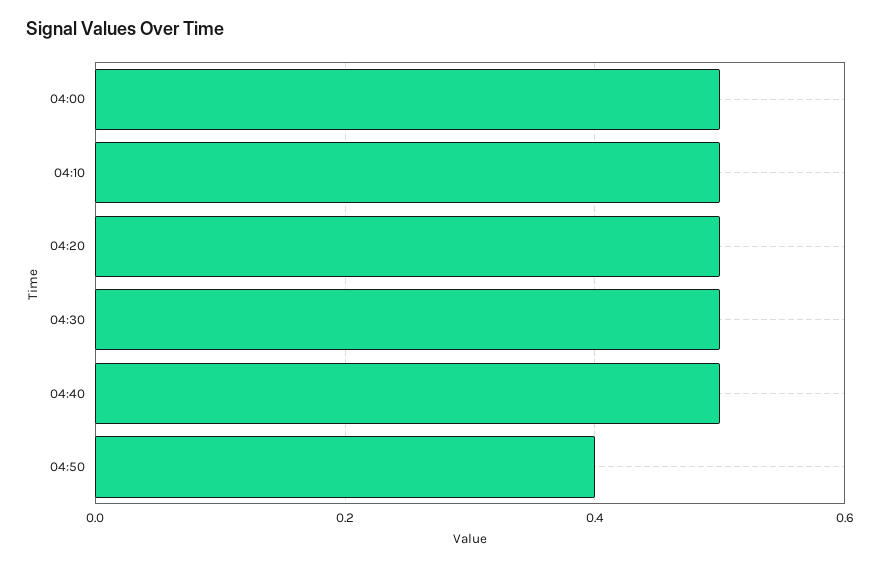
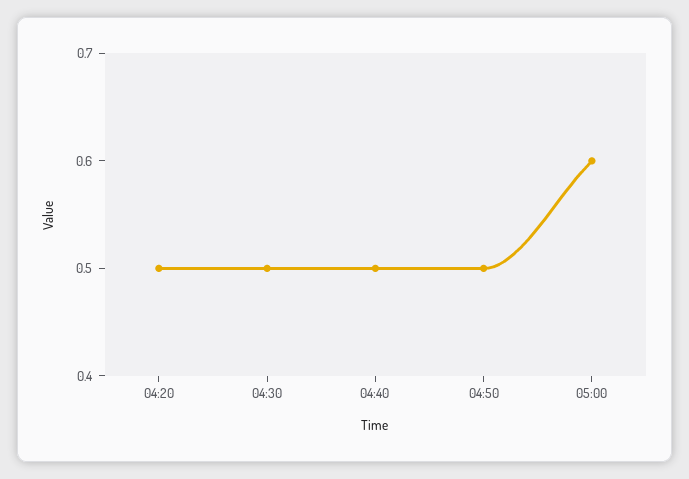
04:00: 0.5 -> none
04:10: 0.5 -> none
04:50: 0.4 -> 0.5
05:00: none -> 0.6

